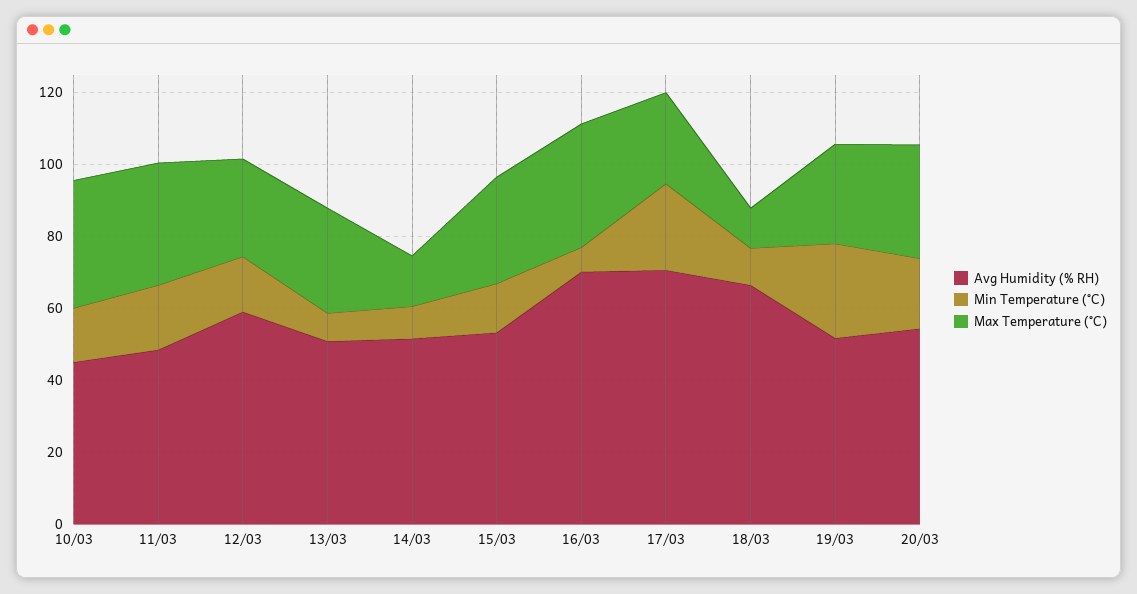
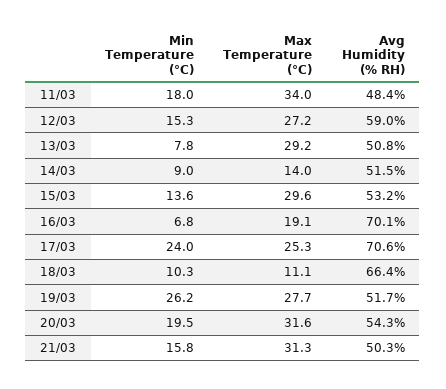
Avg Humidity (% RH), 10/03: 45 -> none
Min Temperature (°C), 10/03: 15 -> none
Max Temperature (°C), 10/03: 35 -> none
Max Temperature (°C), 16/03: 35 -> 19.1
Min Temperature (°C), 21/03: none -> 15.8
Max Temperature (°C), 21/03: none -> 31.3
Avg Humidity (% RH), 21/03: none -> 50.3

